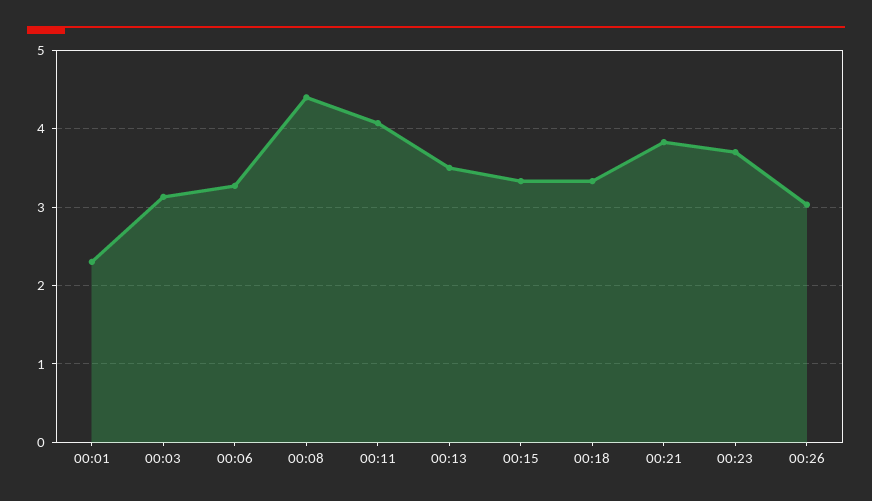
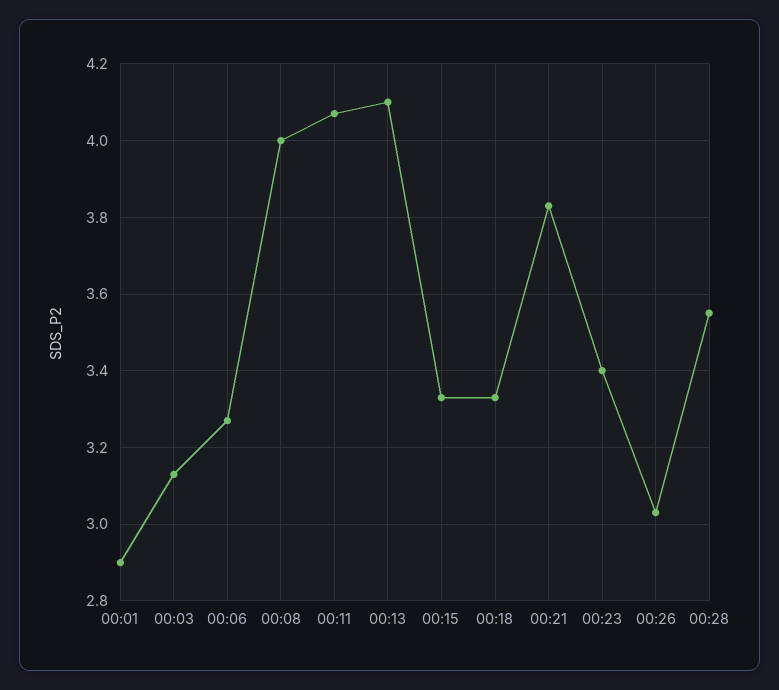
00:01: 2.3 -> 2.9
00:08: 4.4 -> 4
00:13: 3.5 -> 4.1
00:23: 3.7 -> 3.4
00:28: none -> 3.55

